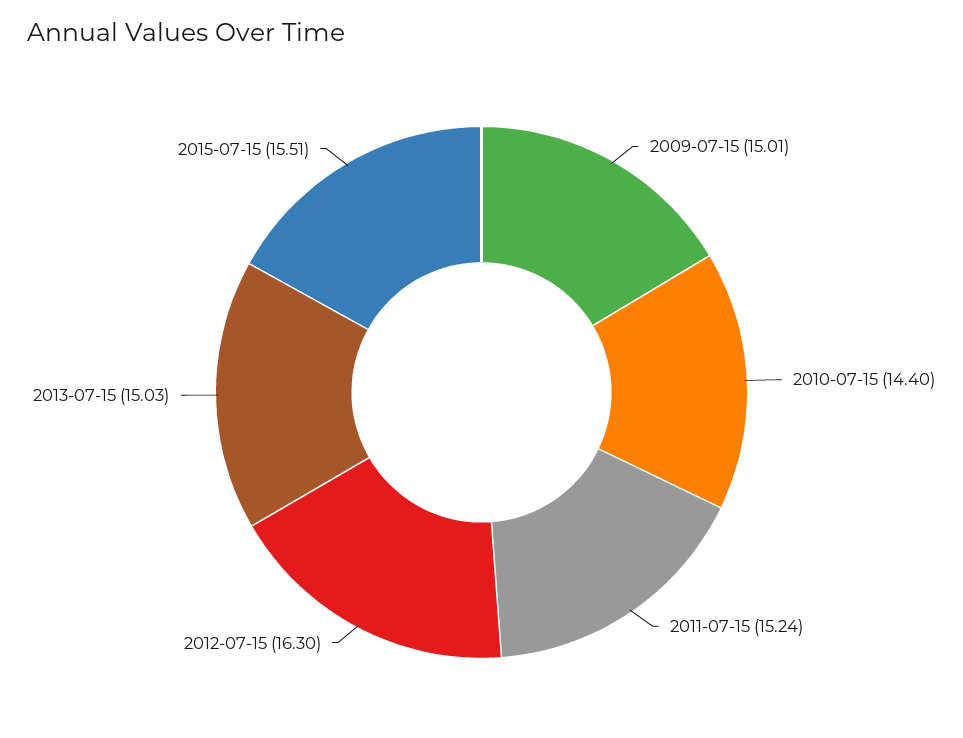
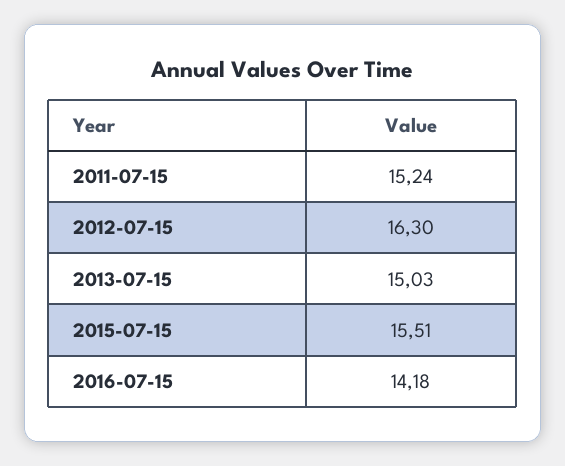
2009-07-15: 15.01 -> none
2010-07-15: 14.4 -> none
2016-07-15: none -> 14.18

